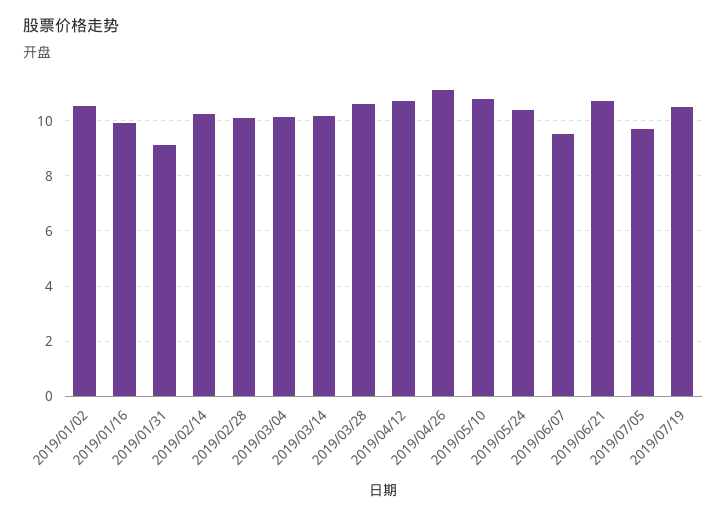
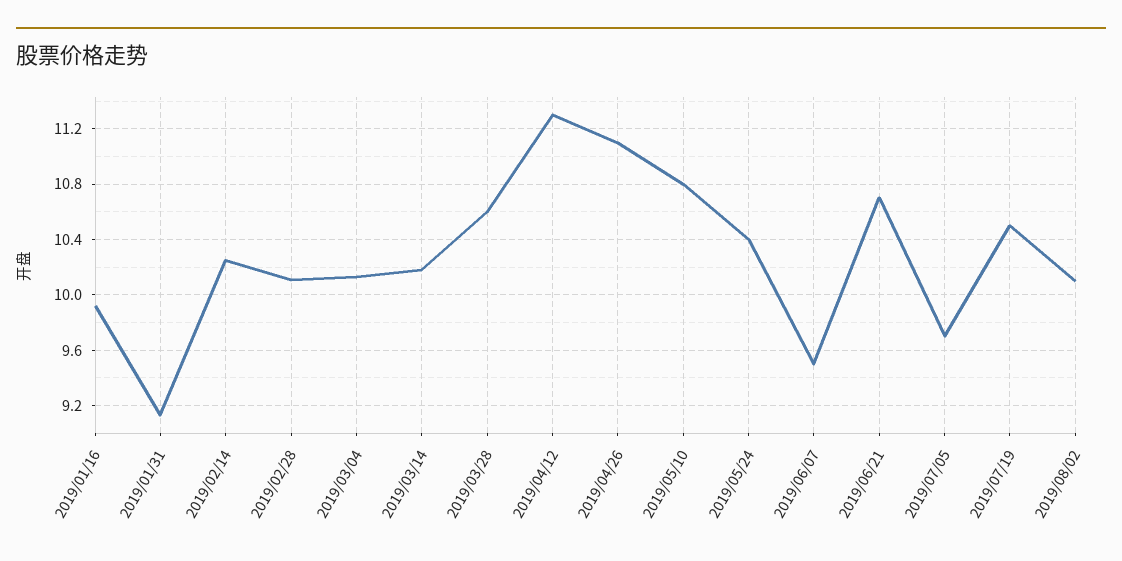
2019/01/02: 10.5 -> none
2019/04/12: 10.75 -> 11.3
2019/08/02: none -> 10.1

